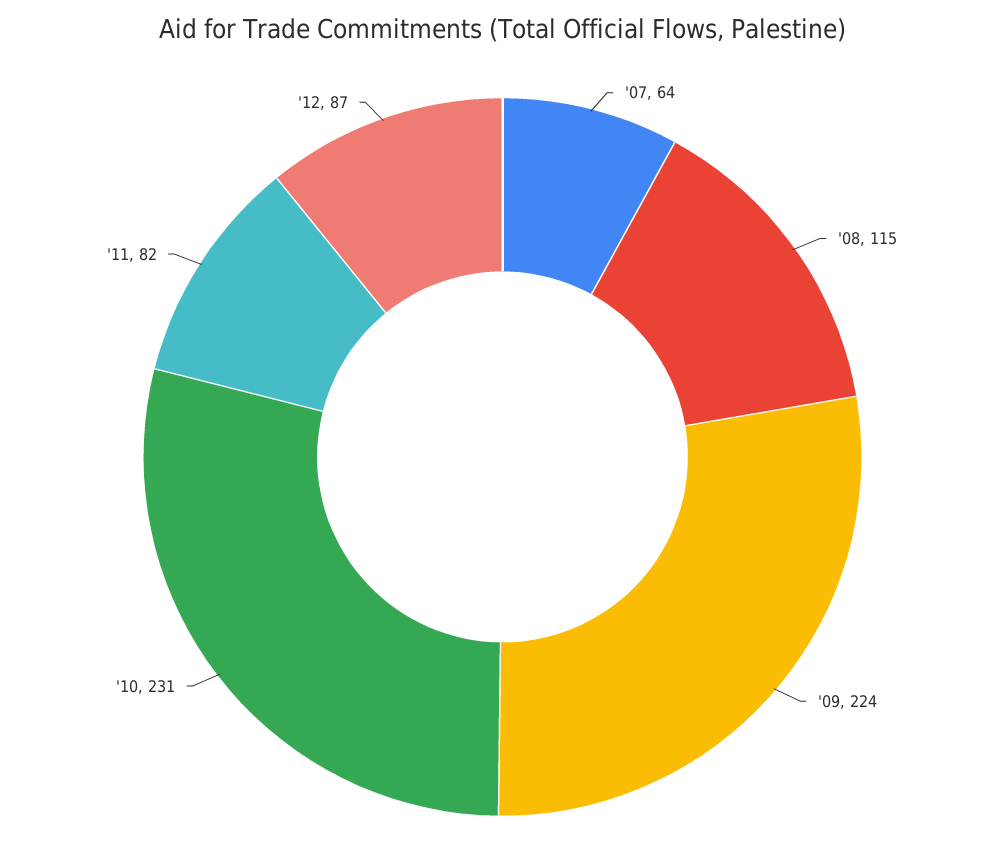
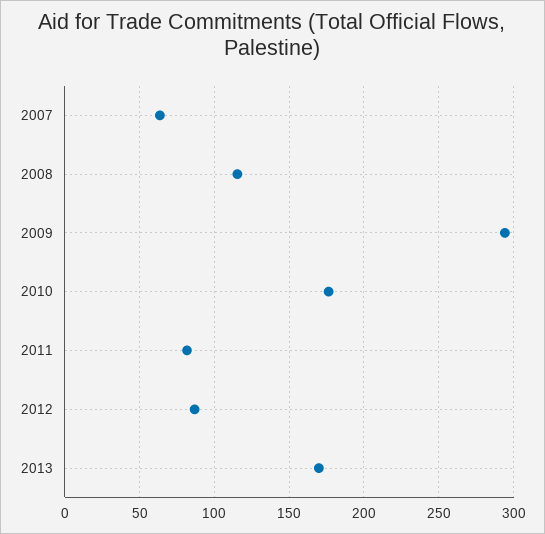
'09: 224 -> 295
'10: 231 -> 175
2013: none -> 170

